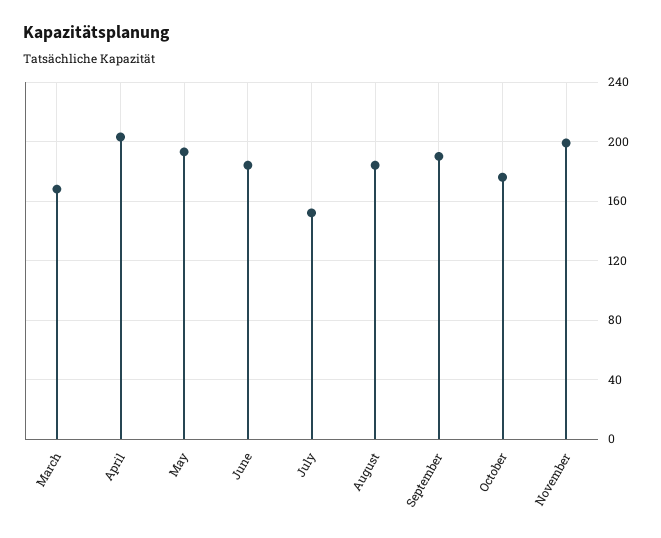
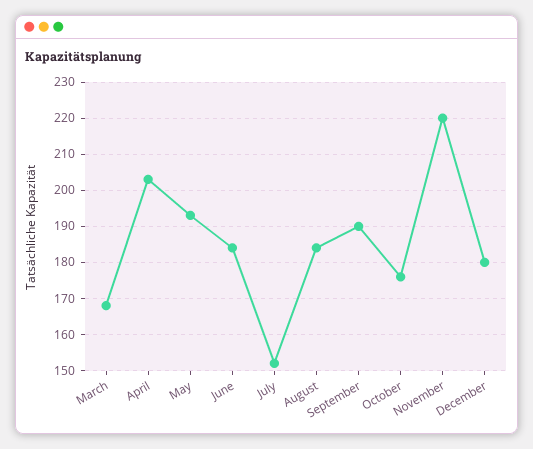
November: 200 -> 220
December: none -> 180

